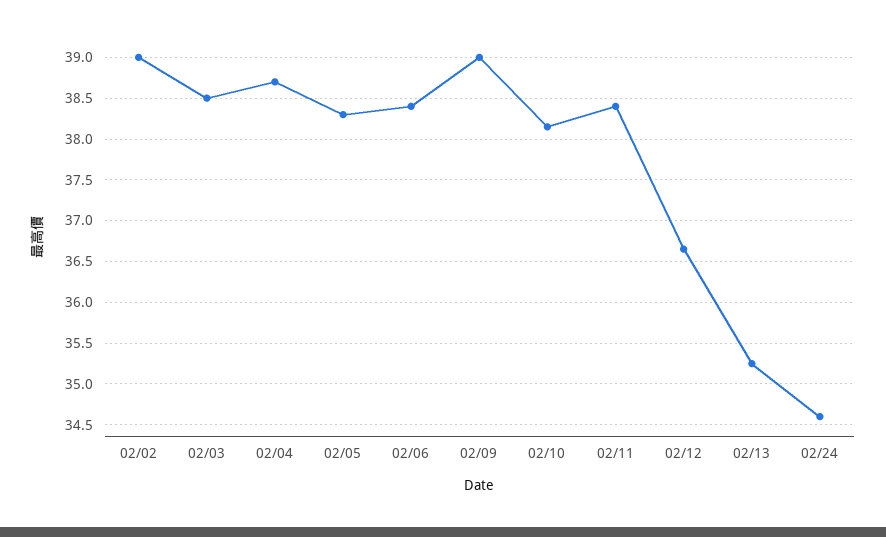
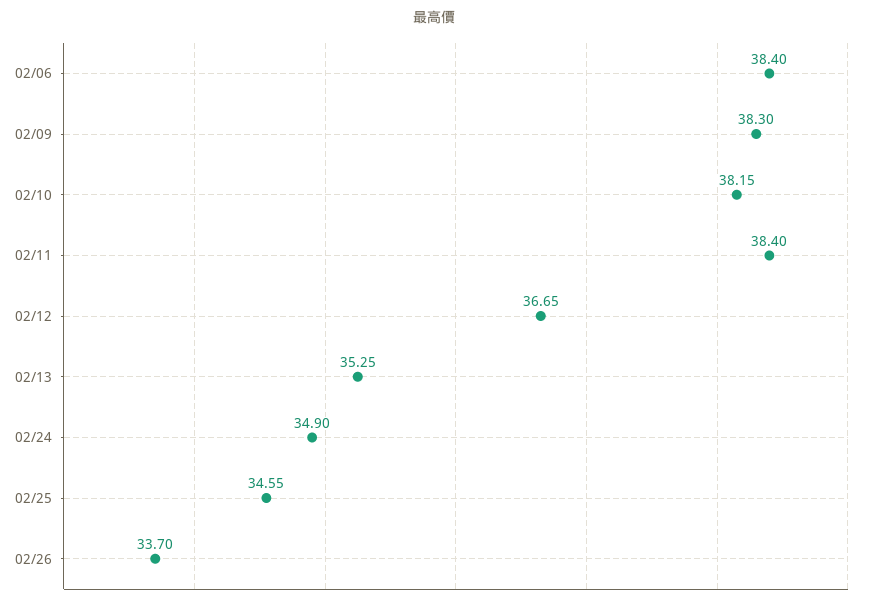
02/02: 39 -> none
02/03: 38.5 -> none
02/04: 38.7 -> none
02/05: 38.3 -> none
02/09: 39 -> 38.3
02/24: 34.6 -> 34.9
02/25: none -> 34.55
02/26: none -> 33.7

